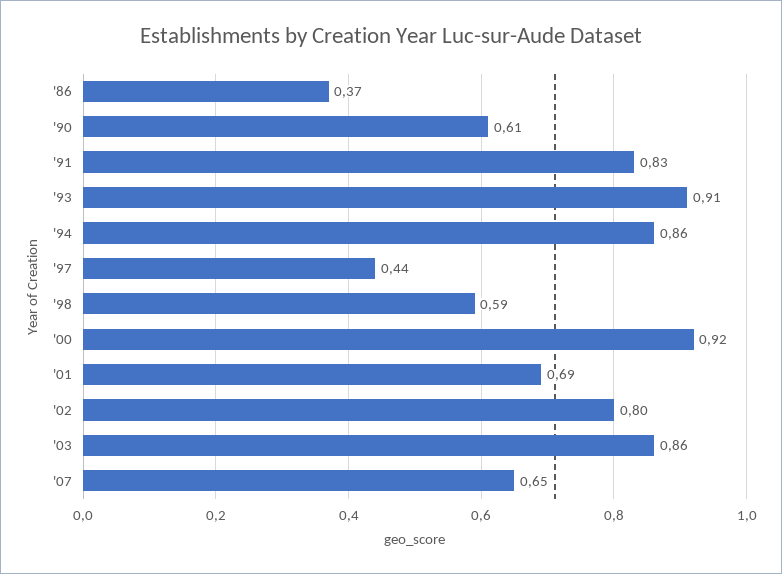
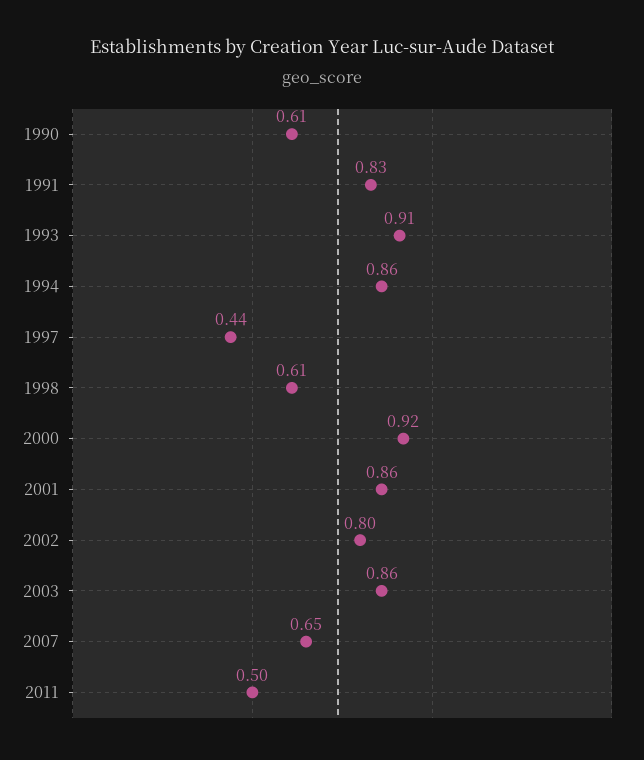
'86: 0.37 -> none
'98: 0.59 -> 0.61
'01: 0.69 -> 0.86
2011: none -> 0.5

